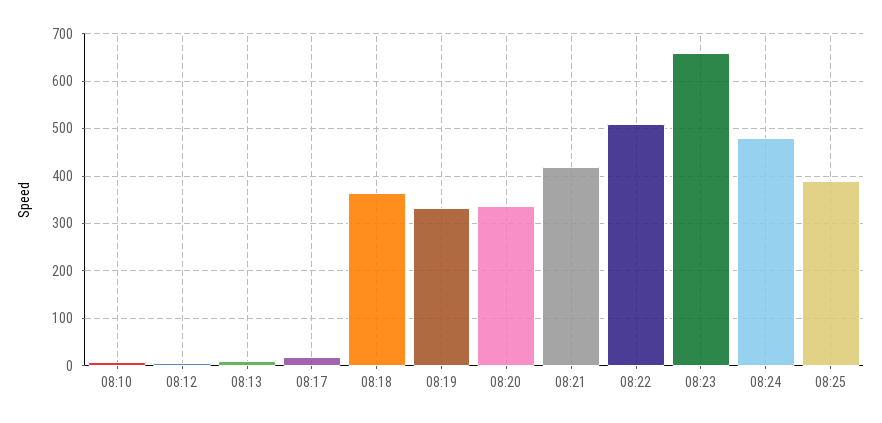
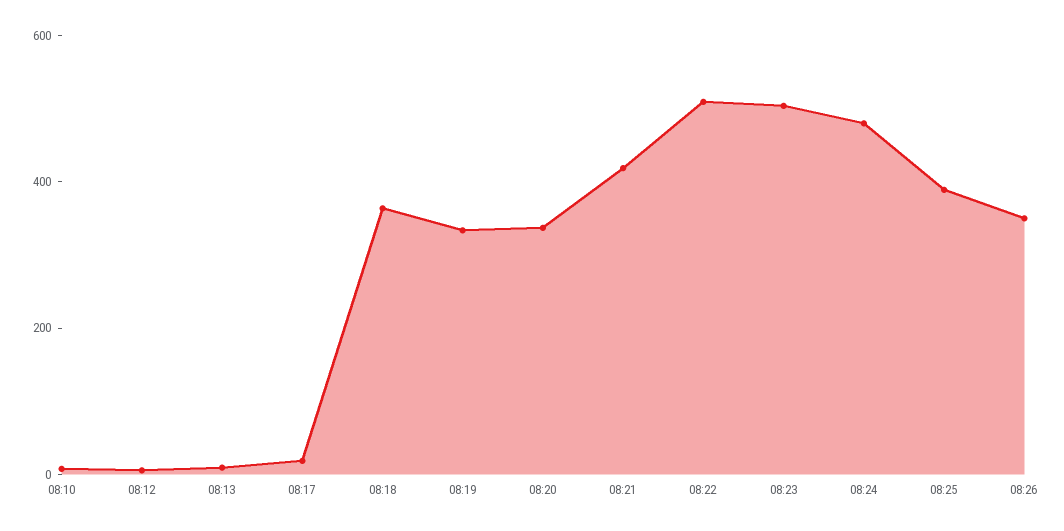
08:23: 660 -> 500
08:26: none -> 350

